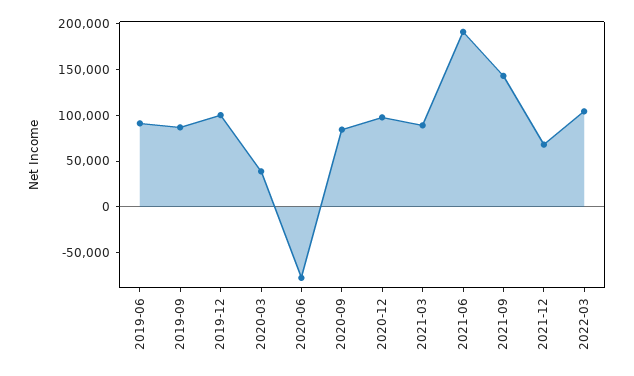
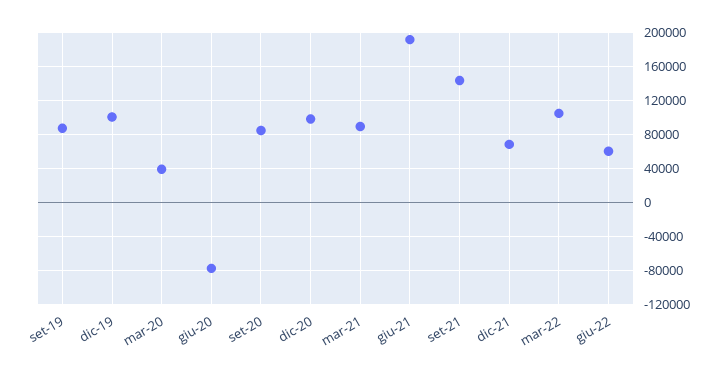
2019-06: 90000 -> none
giu-22: none -> 60000

